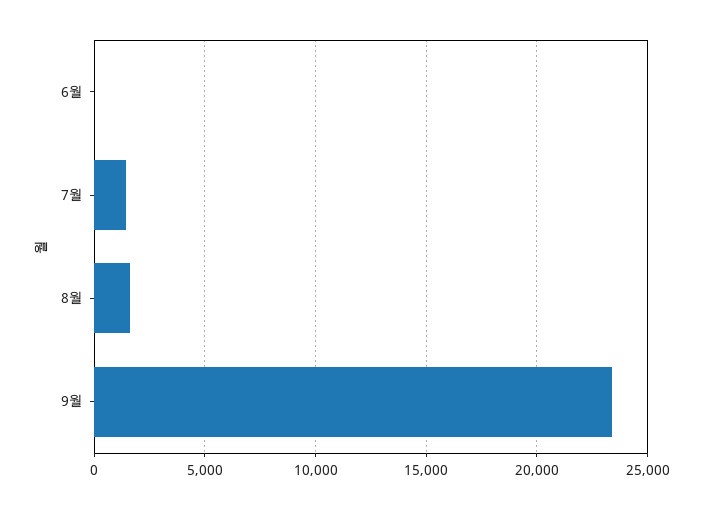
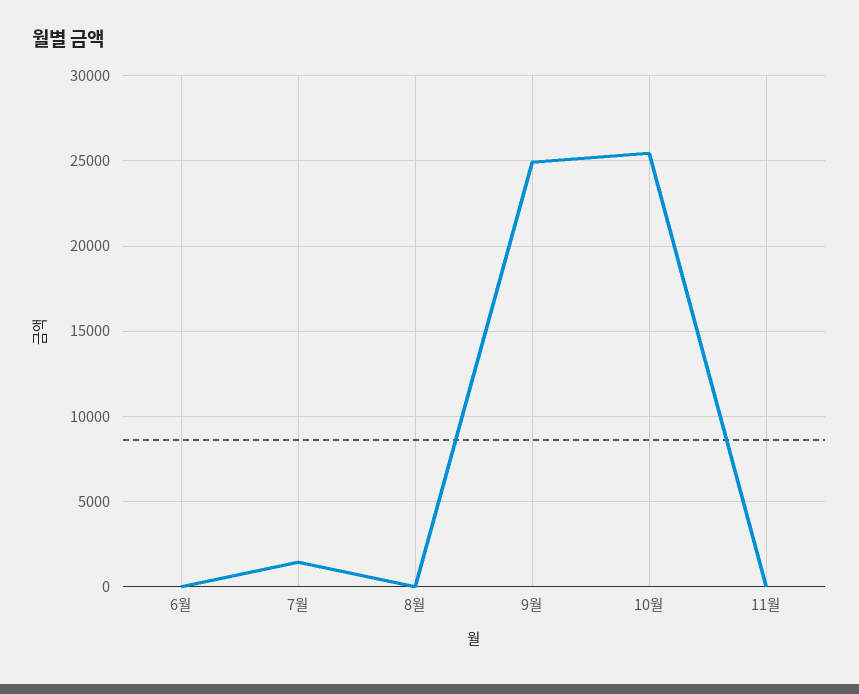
8월: 1500 -> 0
9월: 23500 -> 25000
10월: none -> 25500
11월: none -> 0

